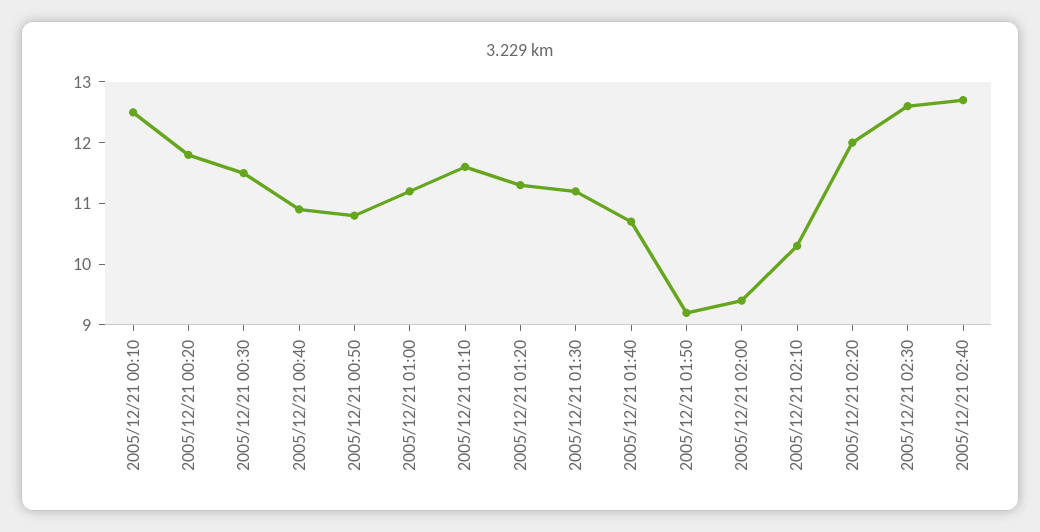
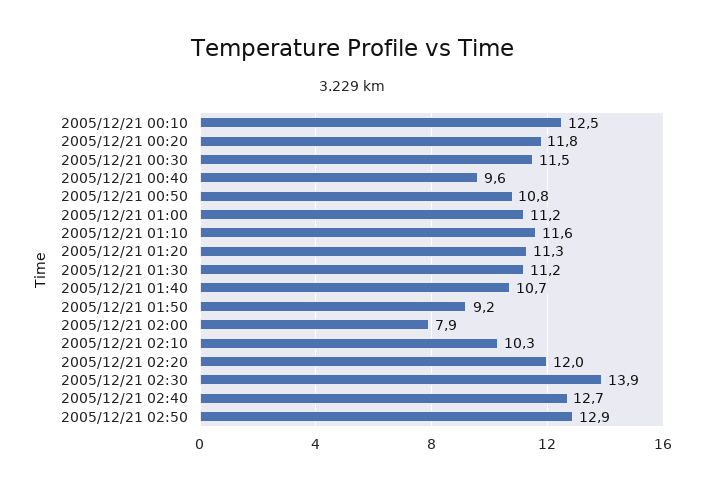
2005/12/21 00:40: 11 -> 9.6
2005/12/21 02:00: 9.5 -> 7.9
2005/12/21 02:30: 12.5 -> 13.9
2005/12/21 02:50: none -> 12.9

